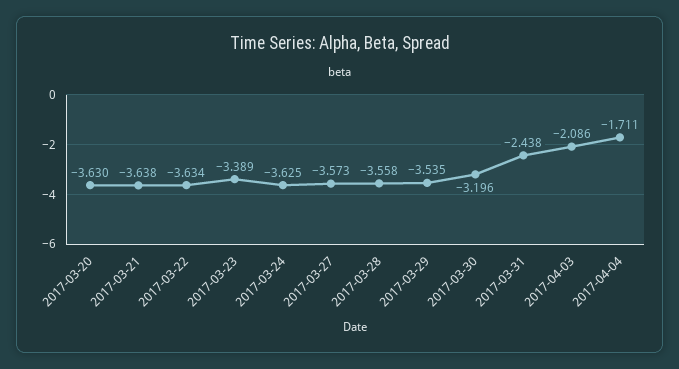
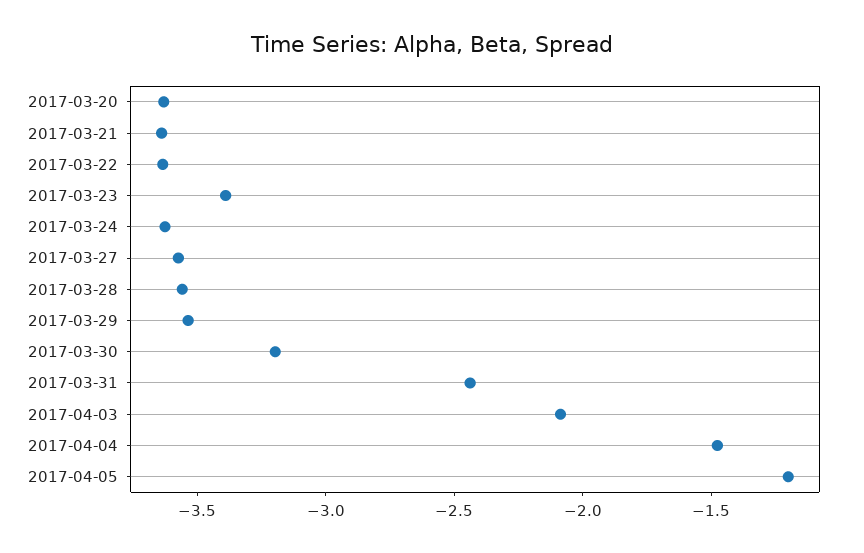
2017-04-04: -1.711 -> -1.5
2017-04-05: none -> -1.2

